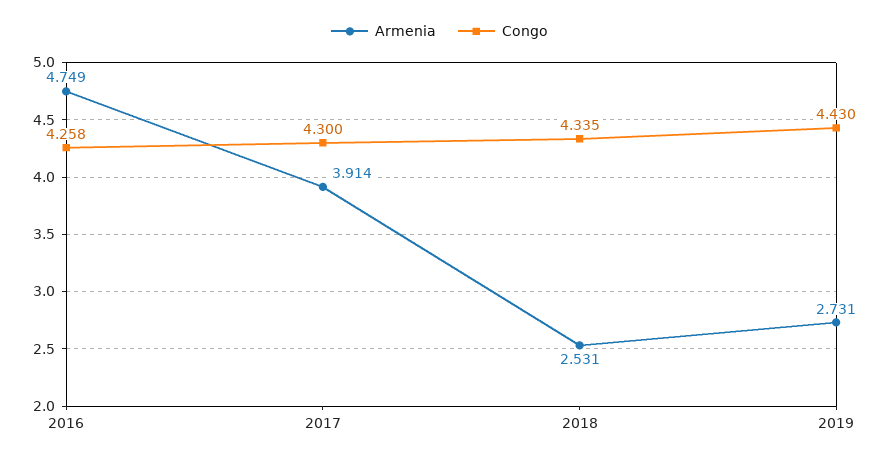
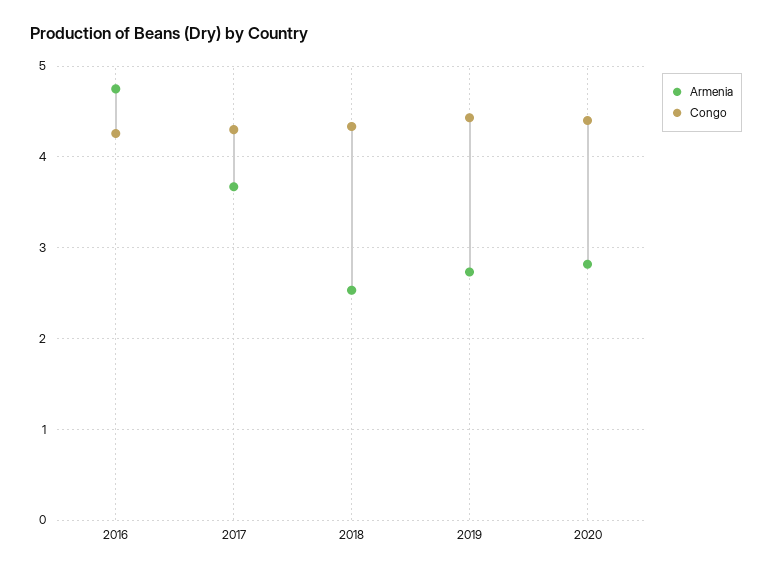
Armenia, 2017: 3.914 -> 3.7
Armenia, 2020: none -> 2.8
Congo, 2020: none -> 4.4

